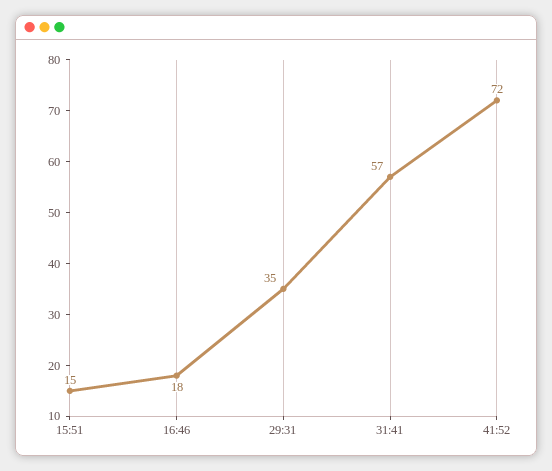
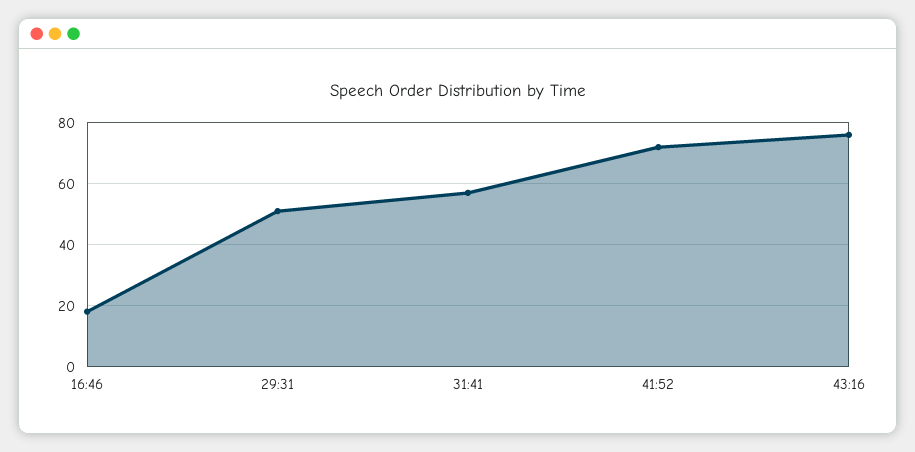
15:51: 15 -> none
29:31: 35 -> 50
43:16: none -> 75

